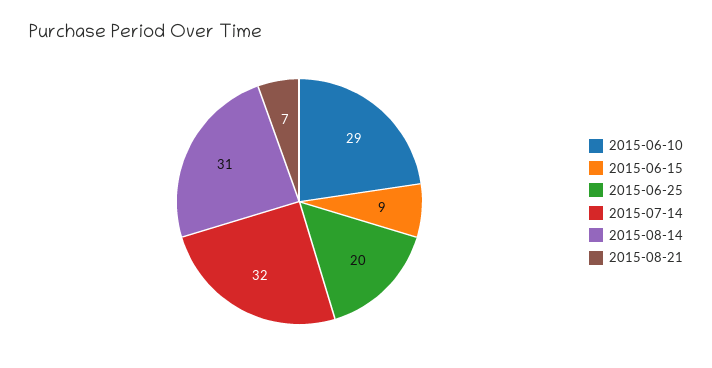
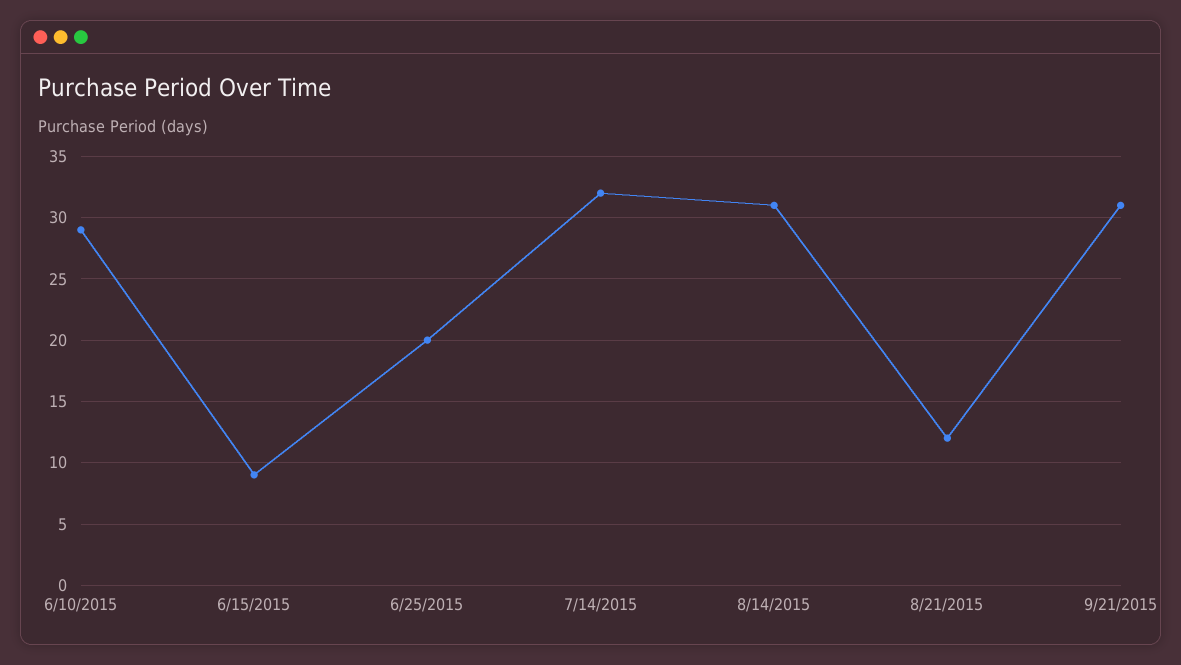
2015-08-21: 7 -> 12
9/21/2015: none -> 31

